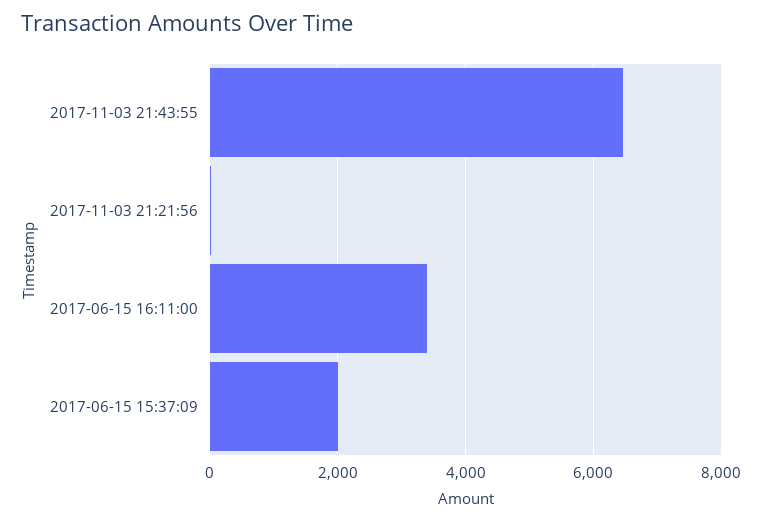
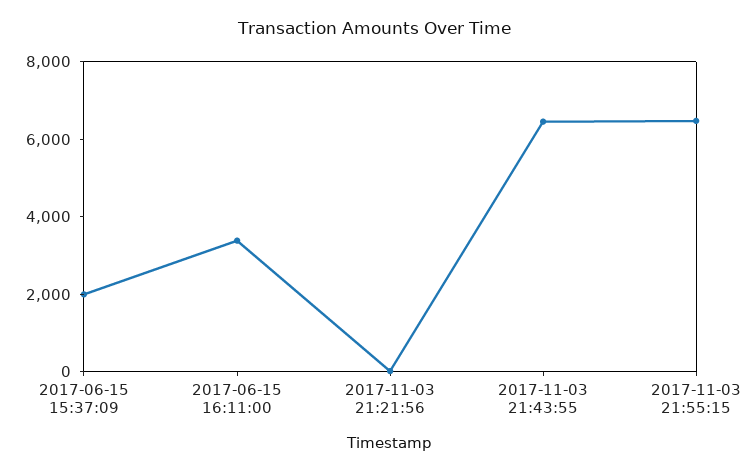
2017-11-03 21:55:15: none -> 6500

